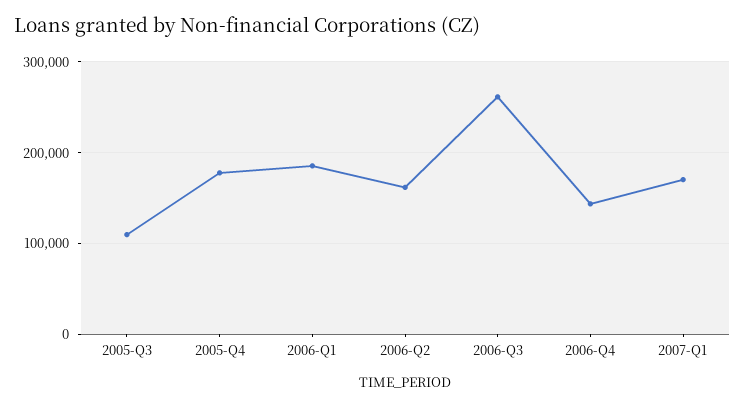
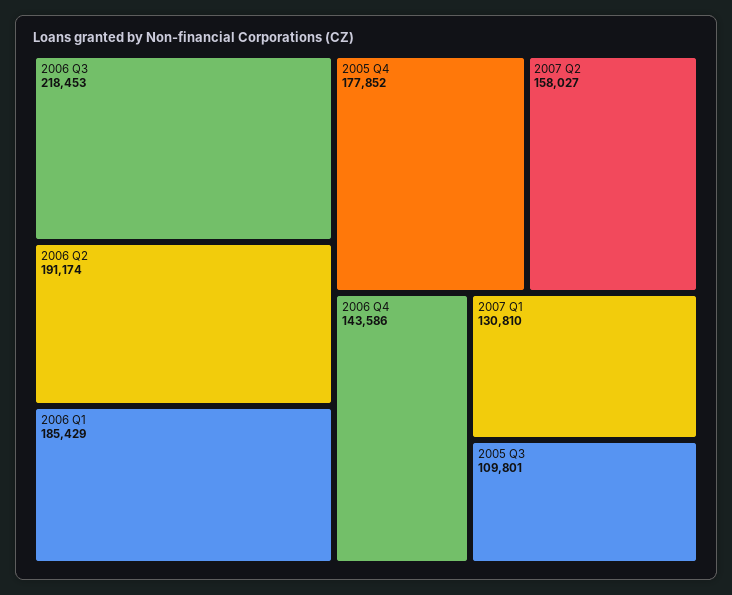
2006-Q2: 160000 -> 191174
2006-Q3: 260000 -> 218453
2007-Q1: 170000 -> 130810
2007 Q2: none -> 158027

